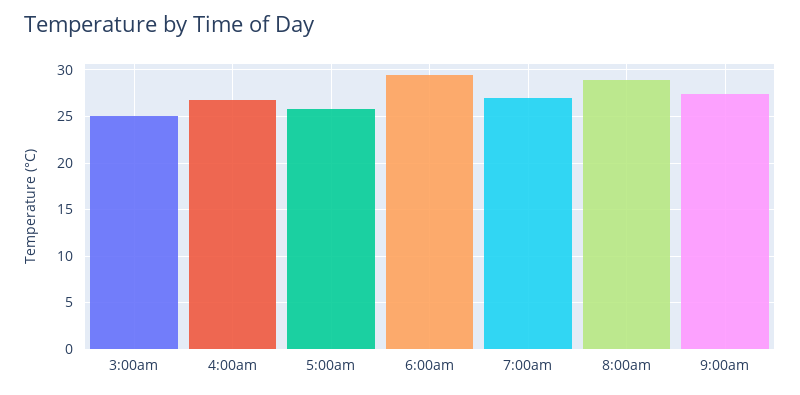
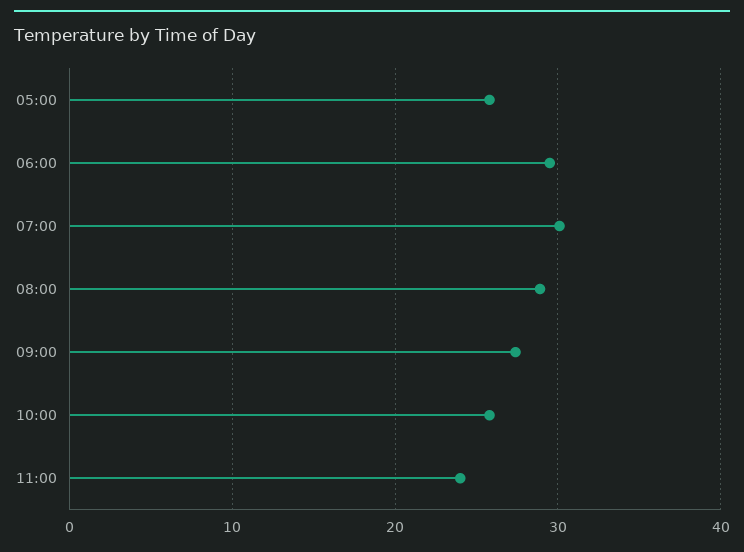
3:00am: 25 -> none
4:00am: 27 -> none
7:00am: 27 -> 30
10:00: none -> 26
11:00: none -> 24

